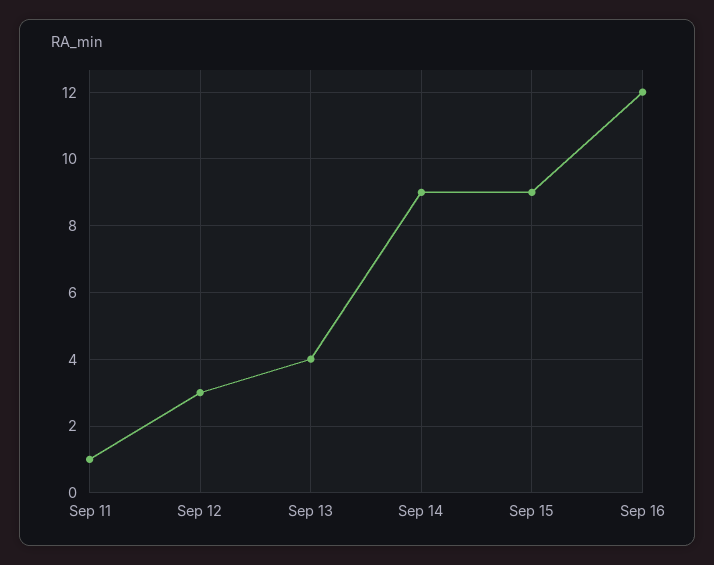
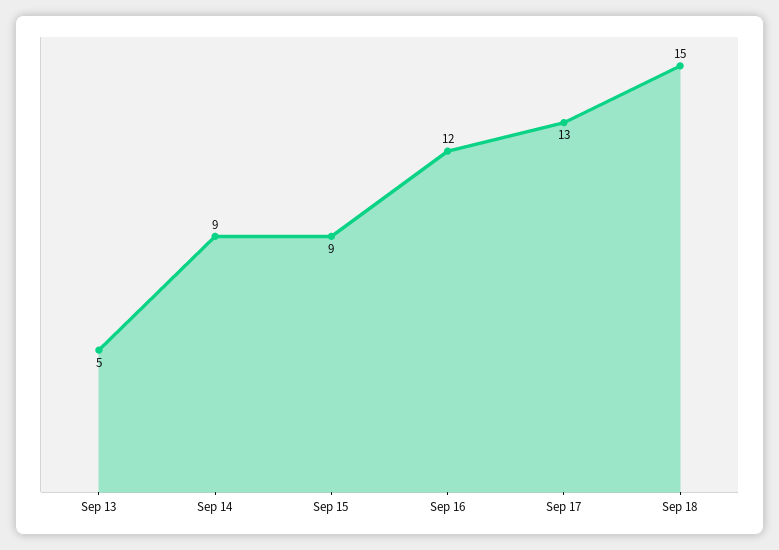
Sep 11: 1 -> none
Sep 12: 3 -> none
Sep 13: 4 -> 5
Sep 17: none -> 13
Sep 18: none -> 15

